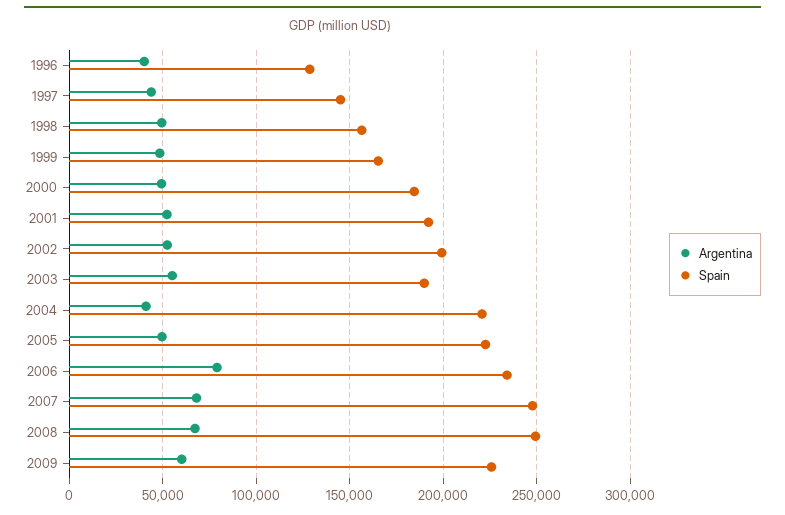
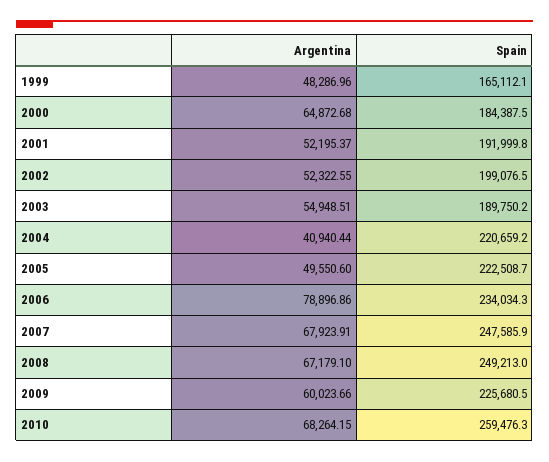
Argentina, 1996: 40000 -> none
Spain, 1996: 130000 -> none
Argentina, 1997: 45000 -> none
Spain, 1997: 145000 -> none
Argentina, 1998: 50000 -> none
Spain, 1998: 155000 -> none
Argentina, 2000: 50000 -> 64872.68
Argentina, 2010: none -> 68264.15
Spain, 2010: none -> 259476.3

